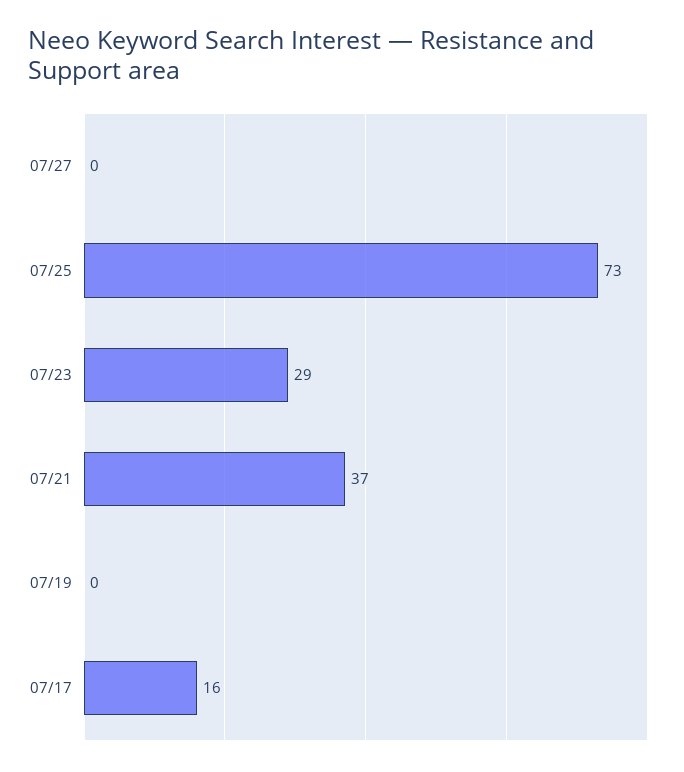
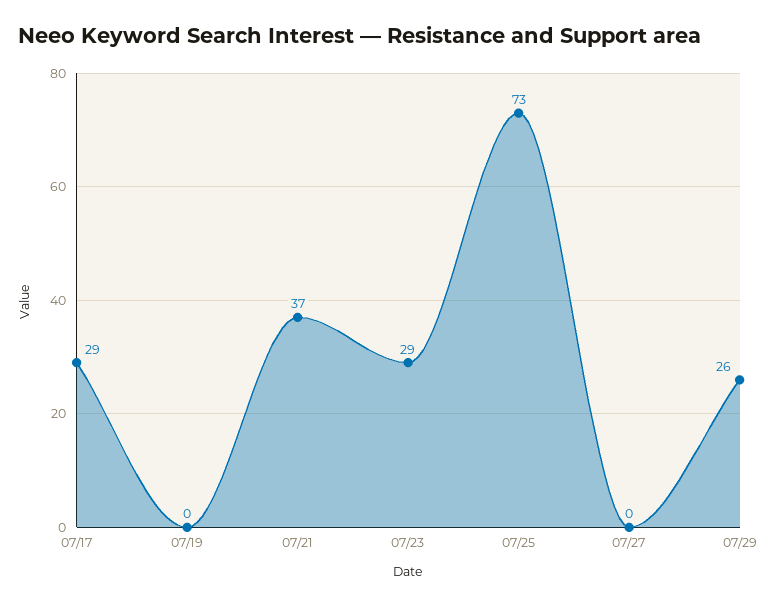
07/17: 16 -> 29
07/29: none -> 26

